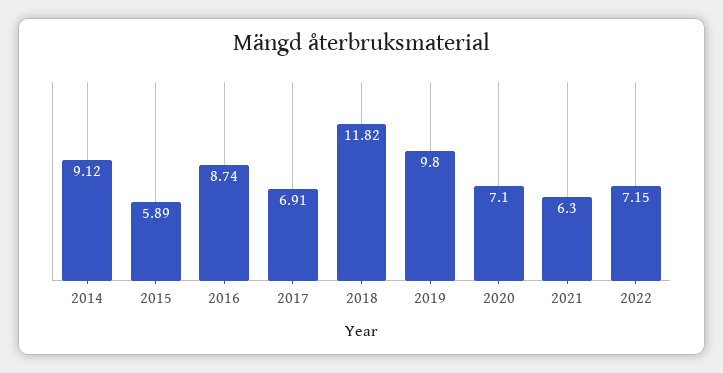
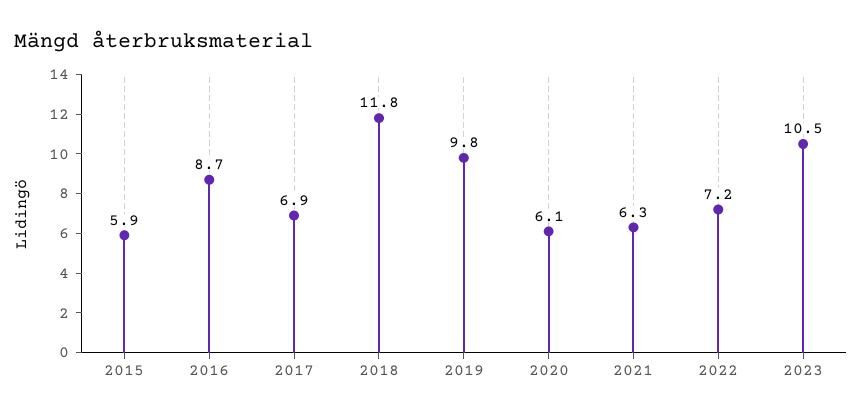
2014: 9.12 -> none
2020: 7.1 -> 6.1
2023: none -> 10.5

